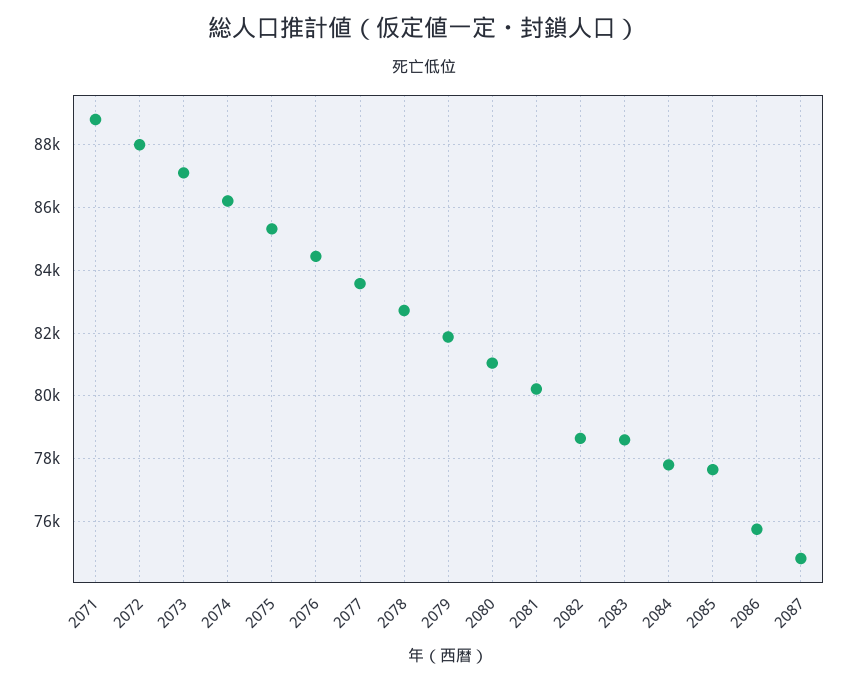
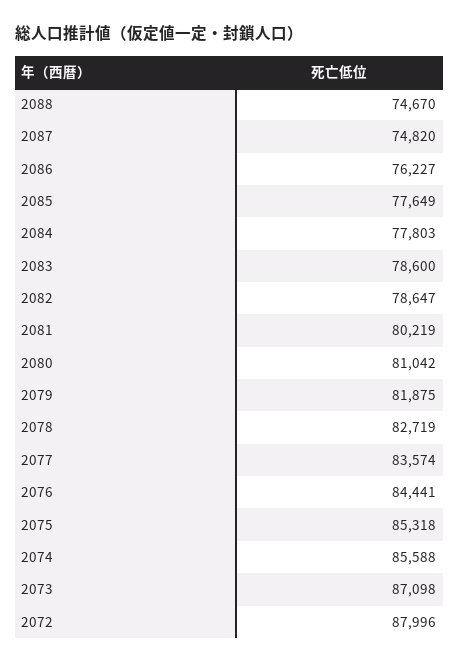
2071: 88800 -> none
2074: 86200 -> 85588
2086: 75800 -> 76227
2088: none -> 74670

